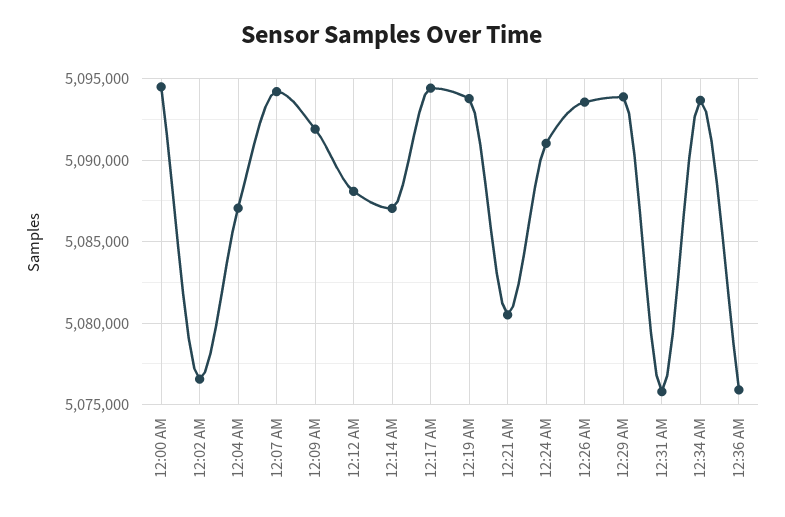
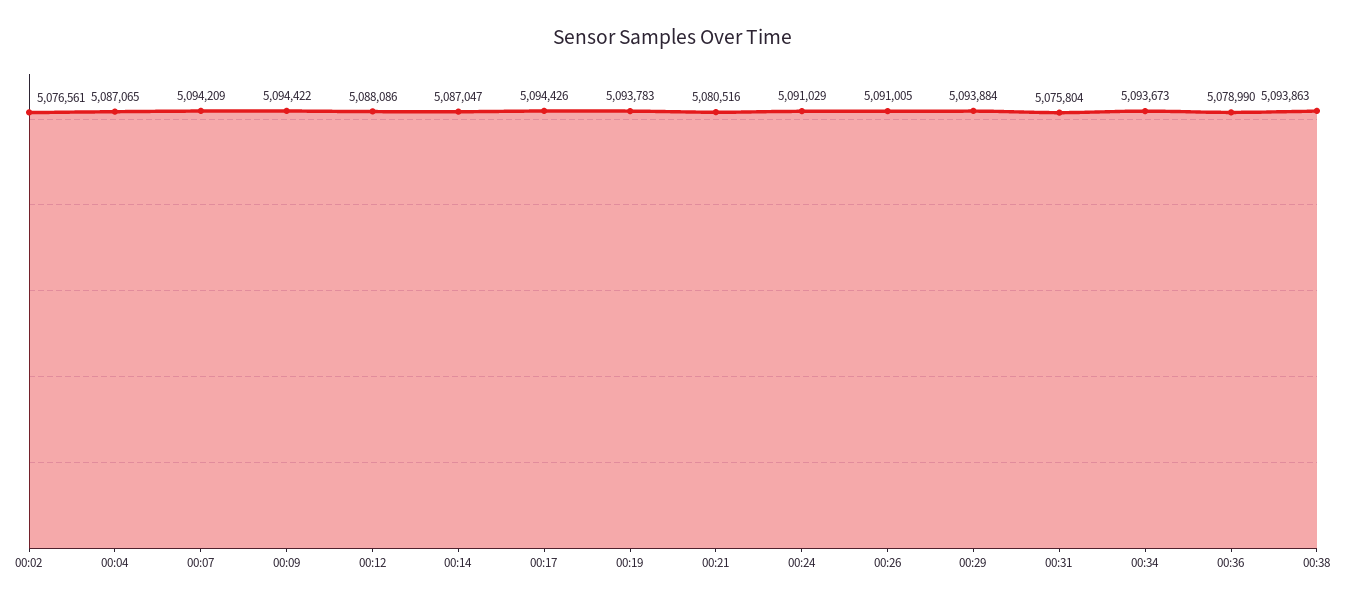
12:00 AM: 5094500 -> none
12:09 AM: 5092000 -> 5094422
12:26 AM: 5093500 -> 5091005
12:36 AM: 5076000 -> 5078990
00:38: none -> 5093863

